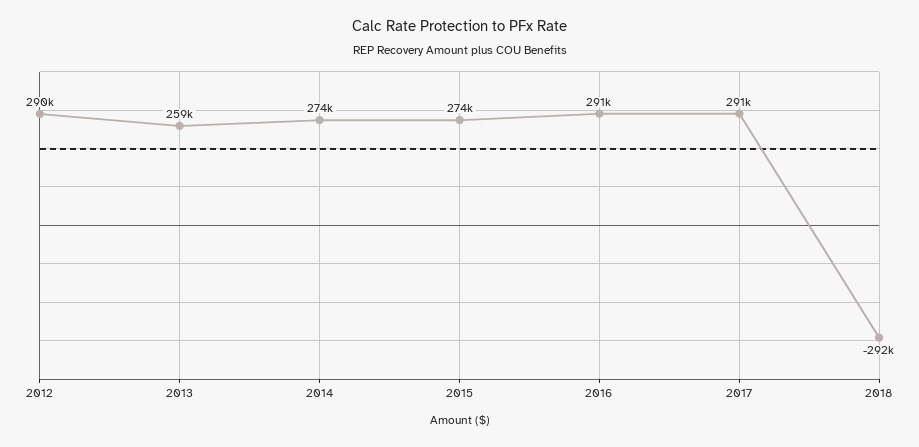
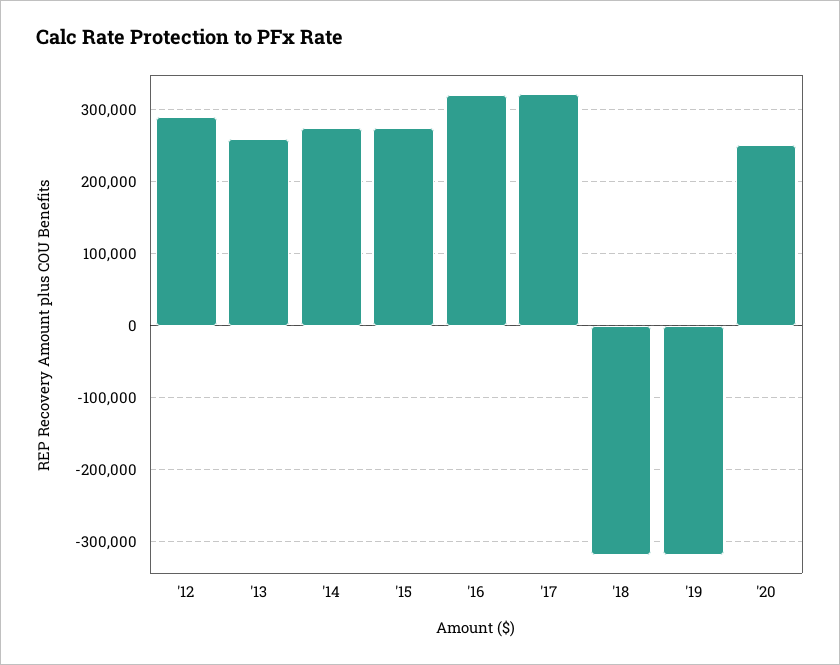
2016: 291000 -> 320000
2017: 291000 -> 320000
2018: -292000 -> -320000
'19: none -> -320000
'20: none -> 250000

